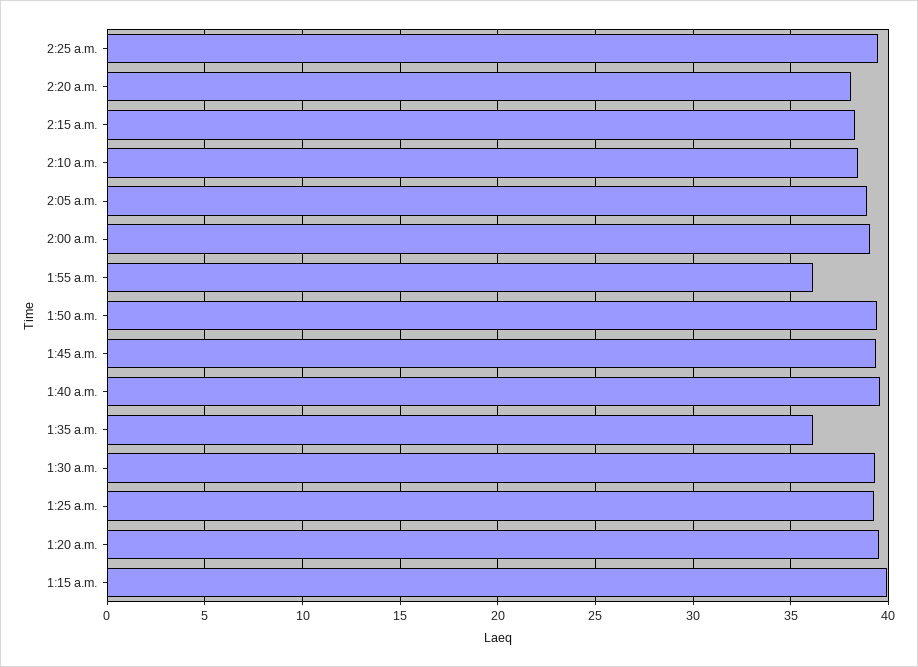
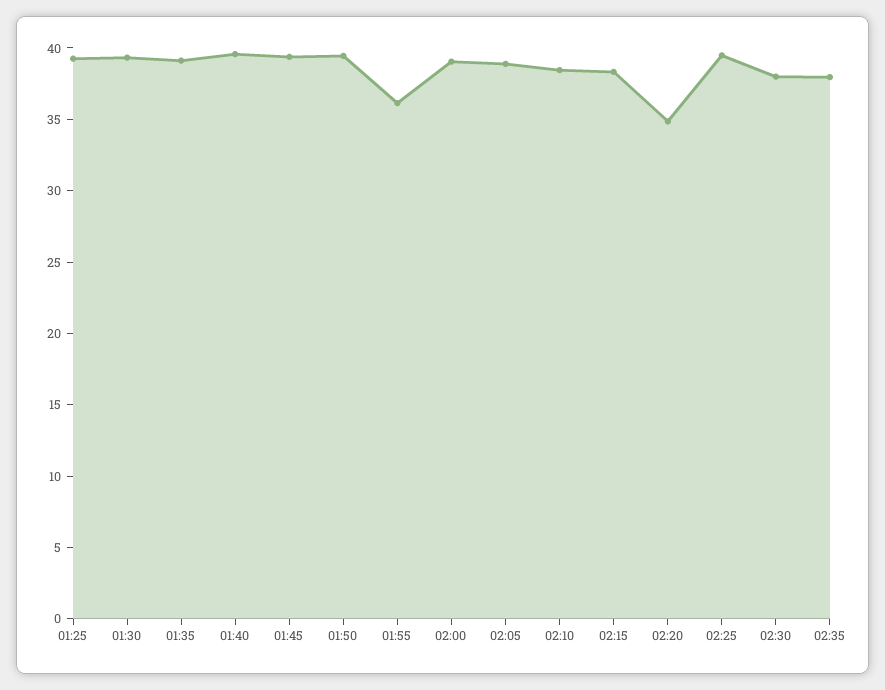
2:20 a.m.: 38 -> 35
1:35 a.m.: 36 -> 39
1:20 a.m.: 39.5 -> none
1:15 a.m.: 40 -> none
02:30: none -> 38
02:35: none -> 38

